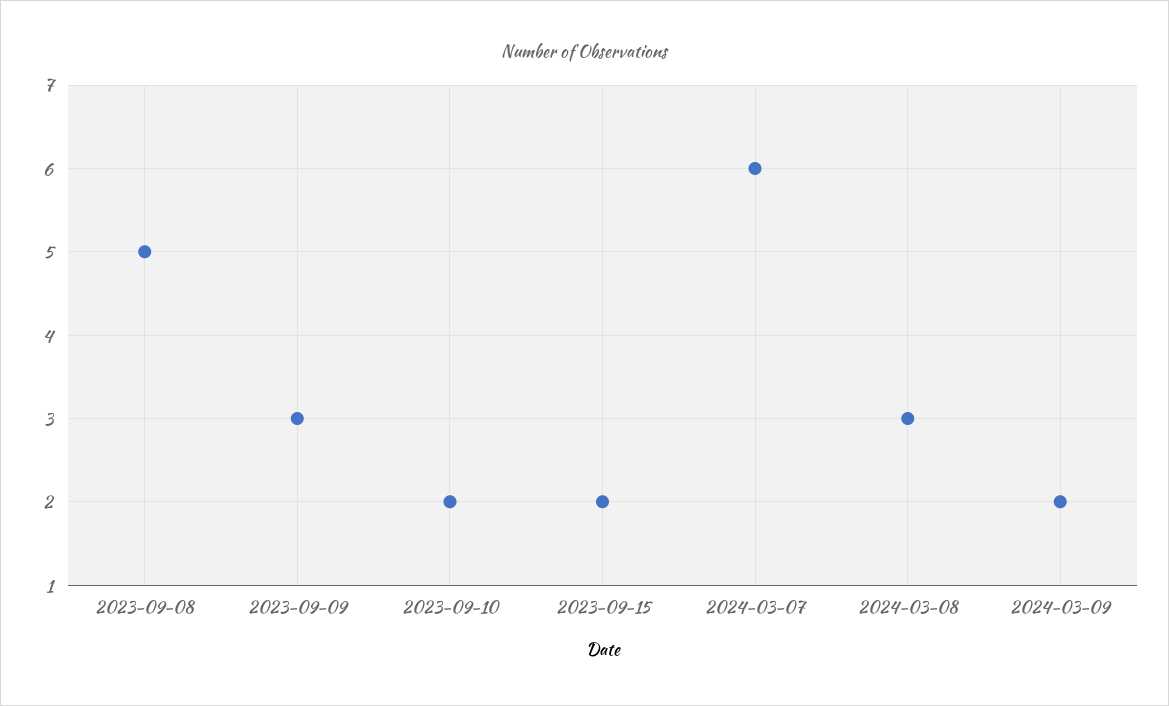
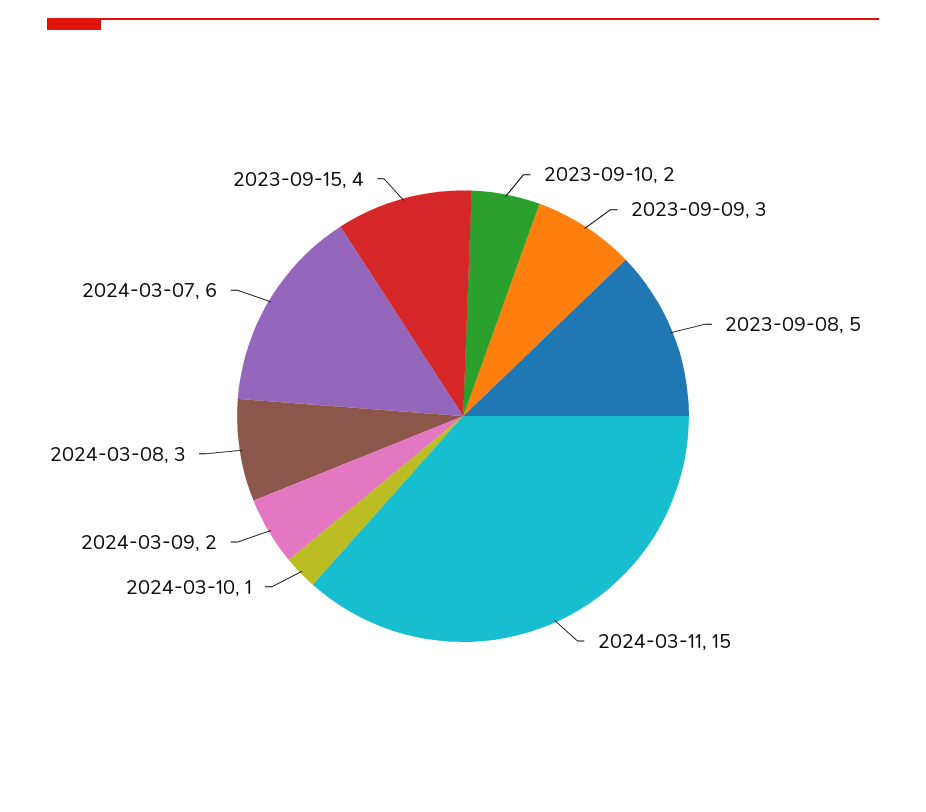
2023-09-15: 2 -> 4
2024-03-11: none -> 15
2024-03-10: none -> 1

